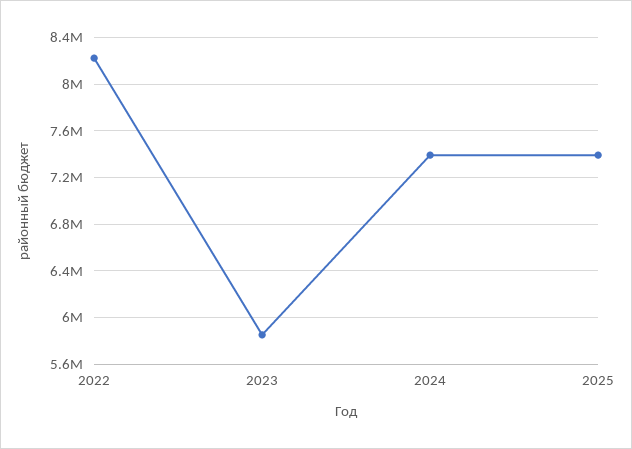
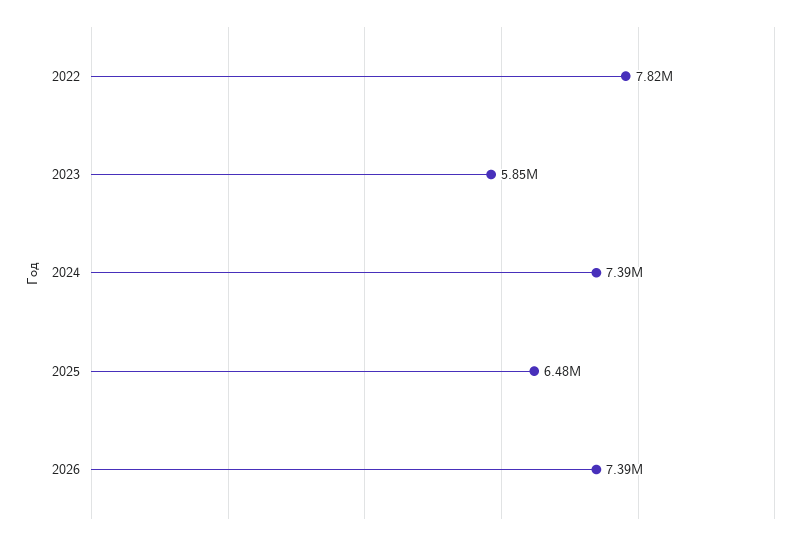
2022: 8200000 -> 7820000
2025: 7400000 -> 6480000
2026: none -> 7390000

